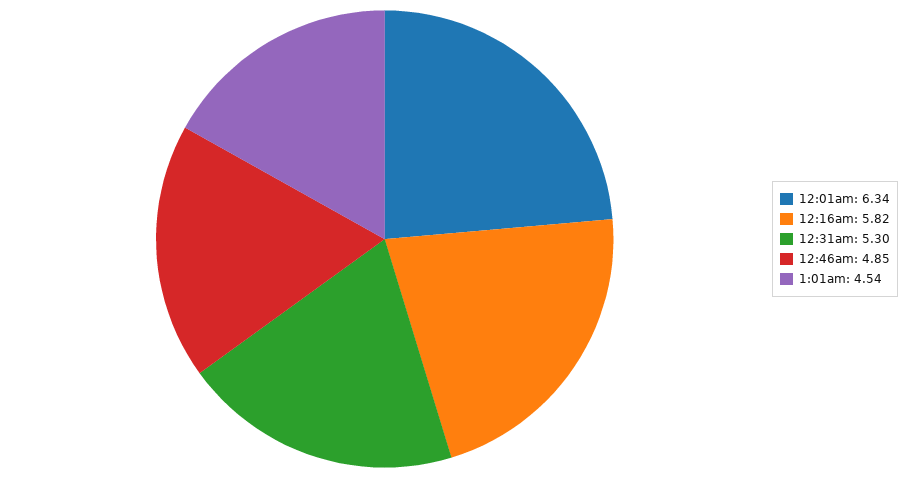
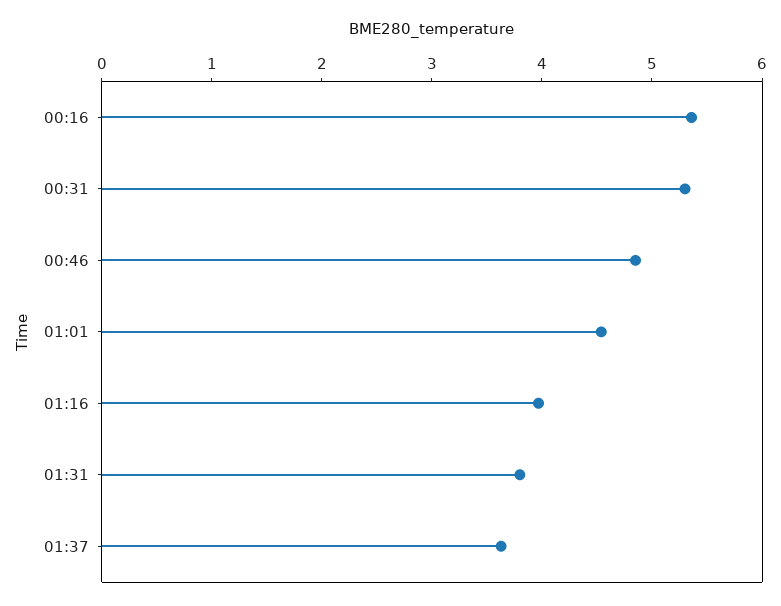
12:01am: 6.34 -> none
12:16am: 5.82 -> 5.4
01:16: none -> 4
01:31: none -> 3.8
01:37: none -> 3.6

